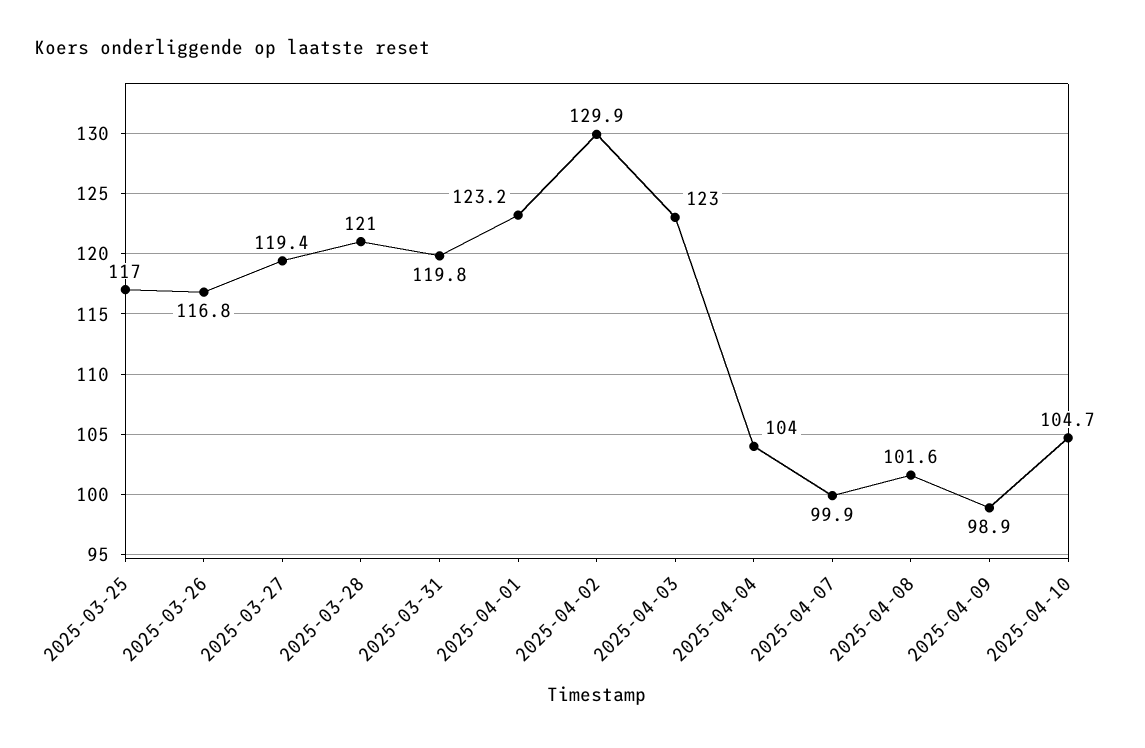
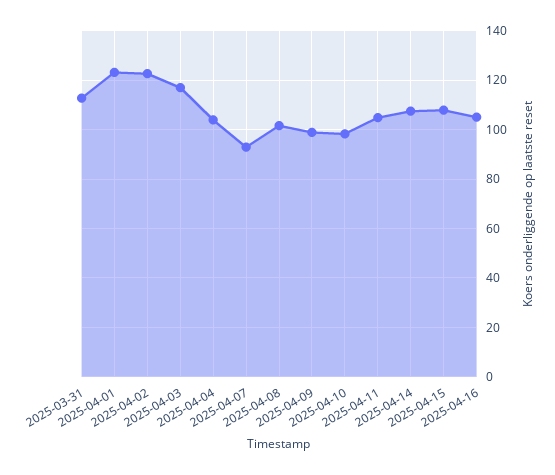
2025-03-25: 117 -> none
2025-03-26: 116.8 -> none
2025-03-27: 119.4 -> none
2025-03-28: 121 -> none
2025-03-31: 119.8 -> 112.5
2025-04-02: 129.9 -> 122.5
2025-04-03: 123 -> 117.5
2025-04-07: 99.9 -> 92.5
2025-04-10: 104.7 -> 97.5
2025-04-11: none -> 105
2025-04-14: none -> 107.5
2025-04-15: none -> 107.5
2025-04-16: none -> 105

